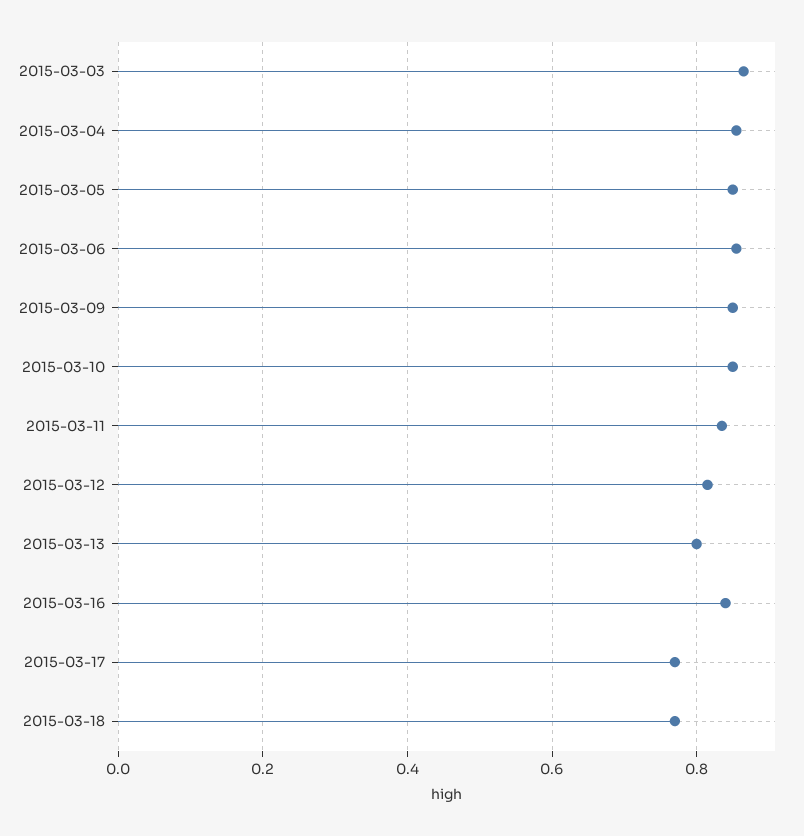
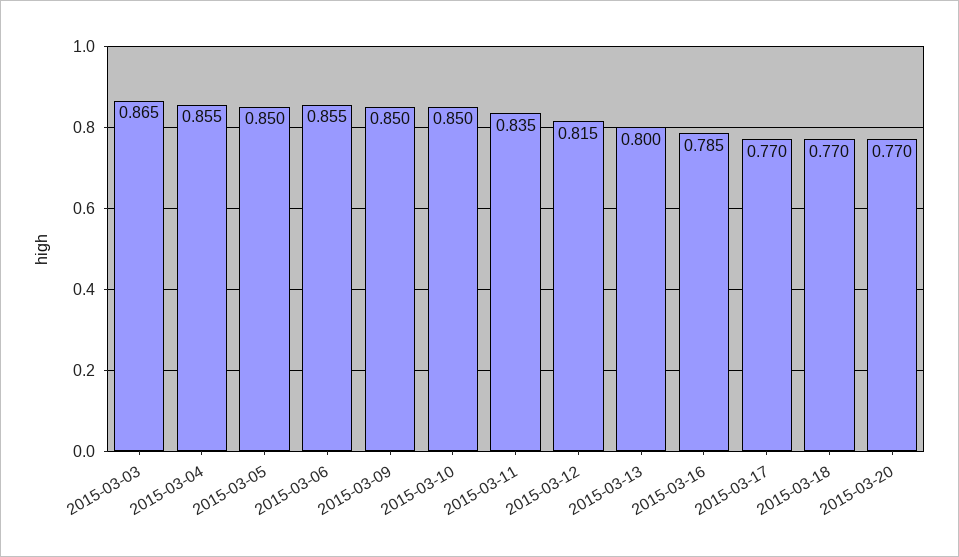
2015-03-16: 0.84 -> 0.785
2015-03-20: none -> 0.77

